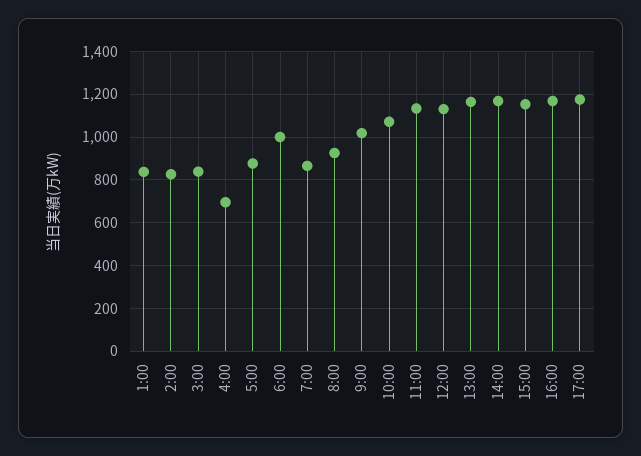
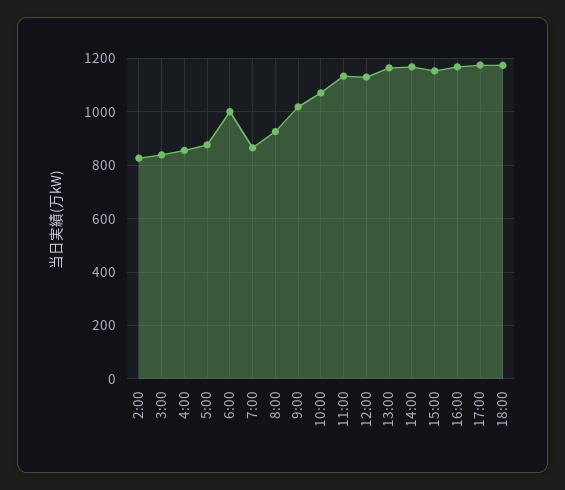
1:00: 850 -> none
4:00: 700 -> 850
18:00: none -> 1175

